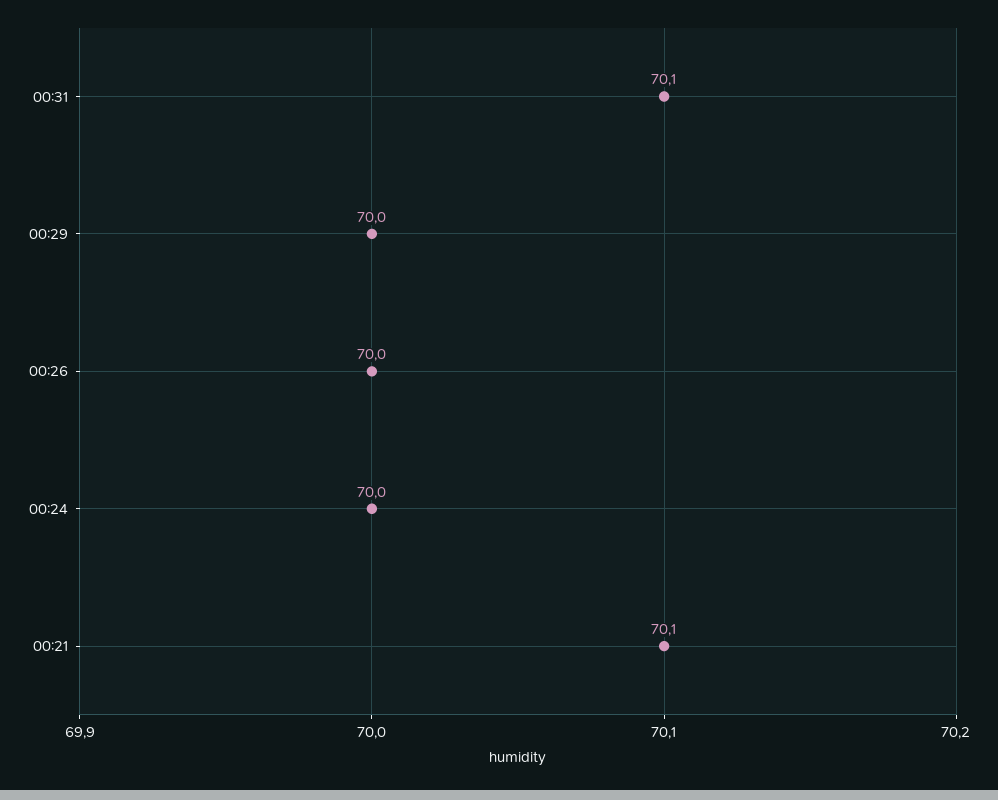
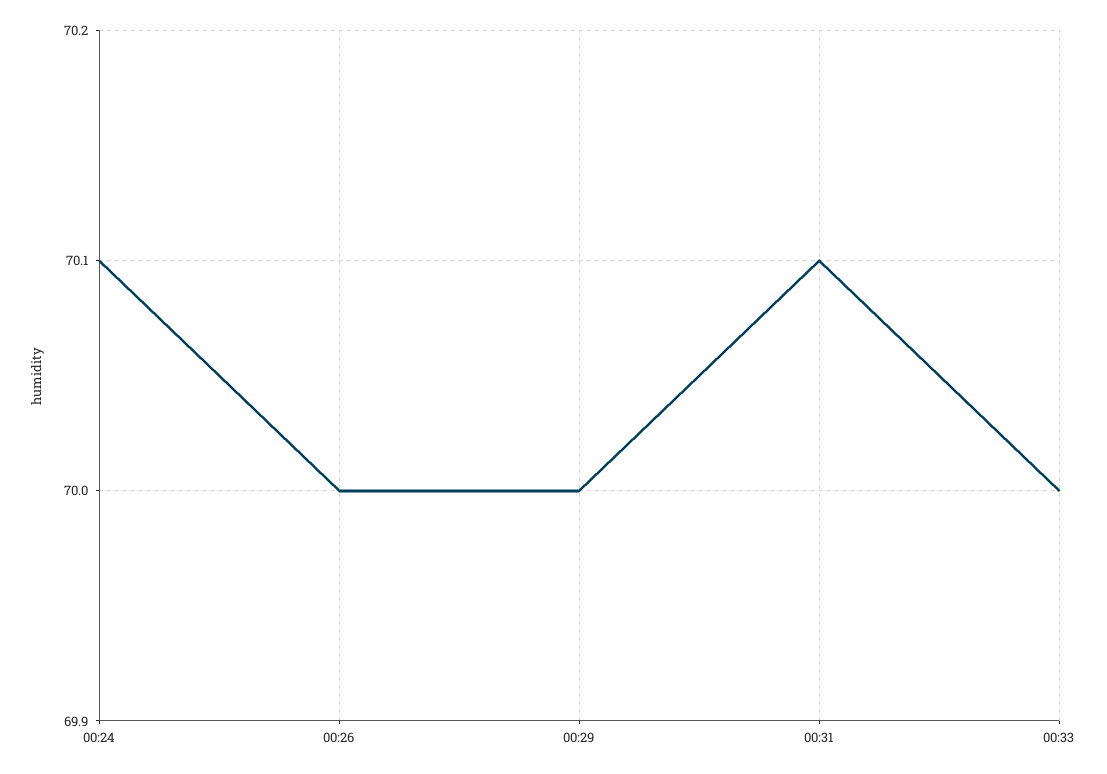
00:24: 70 -> 70.1
00:21: 70.1 -> none
00:33: none -> 70

